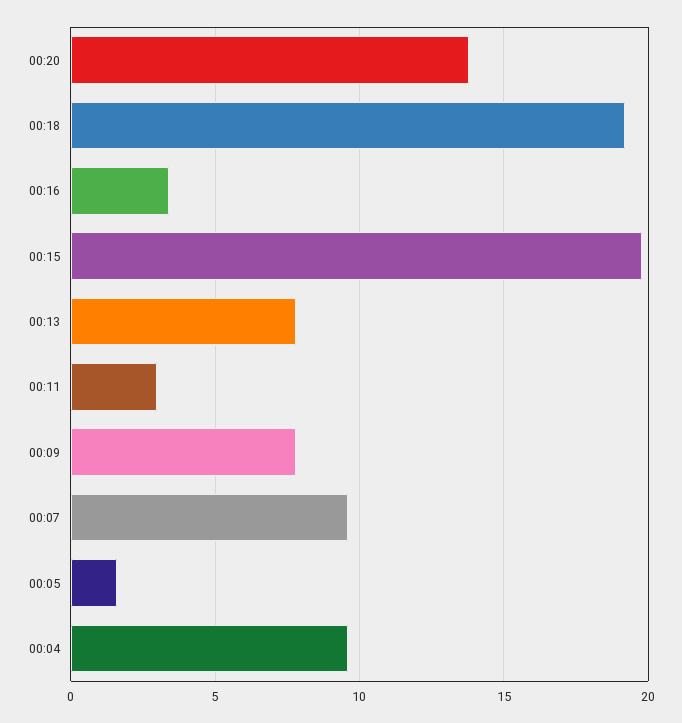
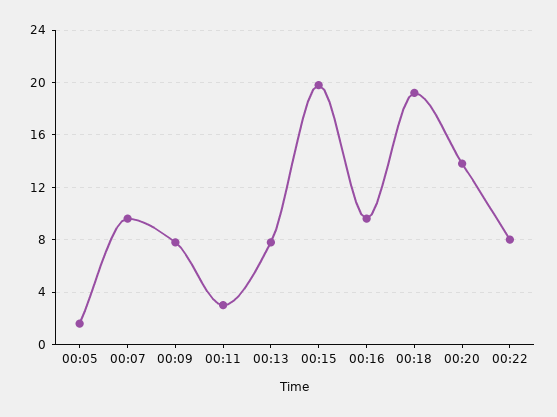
00:16: 3.5 -> 9.5
00:04: 9.5 -> none
00:22: none -> 8

